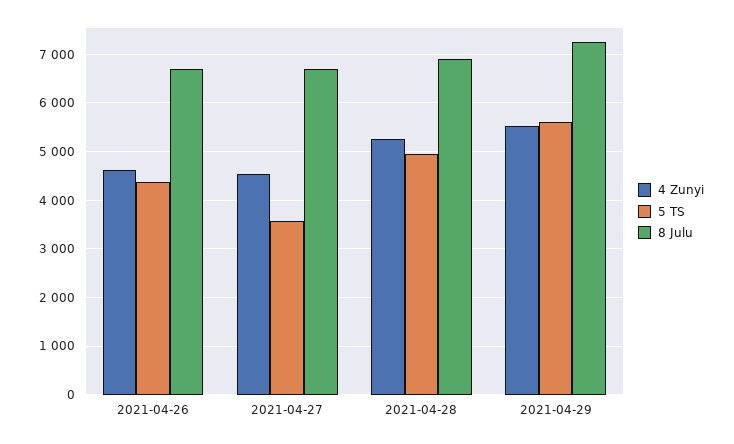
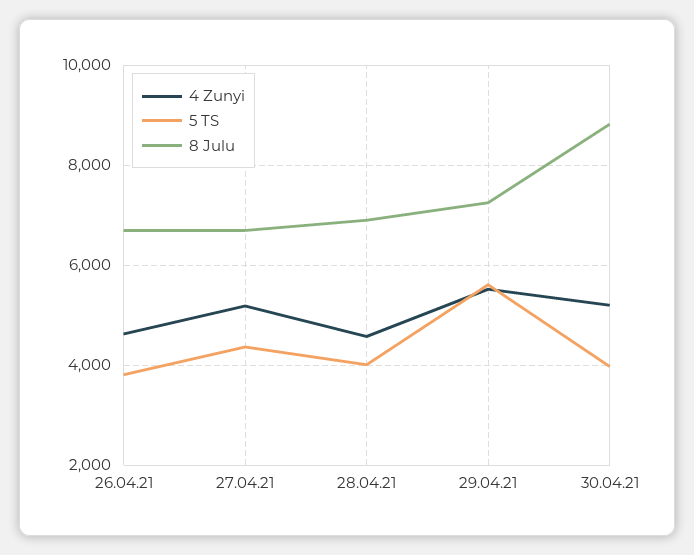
5 TS, 2021-04-26: 4400 -> 3800
4 Zunyi, 2021-04-27: 4600 -> 5200
5 TS, 2021-04-27: 3600 -> 4400
4 Zunyi, 2021-04-28: 5200 -> 4600
5 TS, 2021-04-28: 5000 -> 4000
4 Zunyi, 30.04.21: none -> 5200
5 TS, 30.04.21: none -> 4000
8 Julu, 30.04.21: none -> 8800

